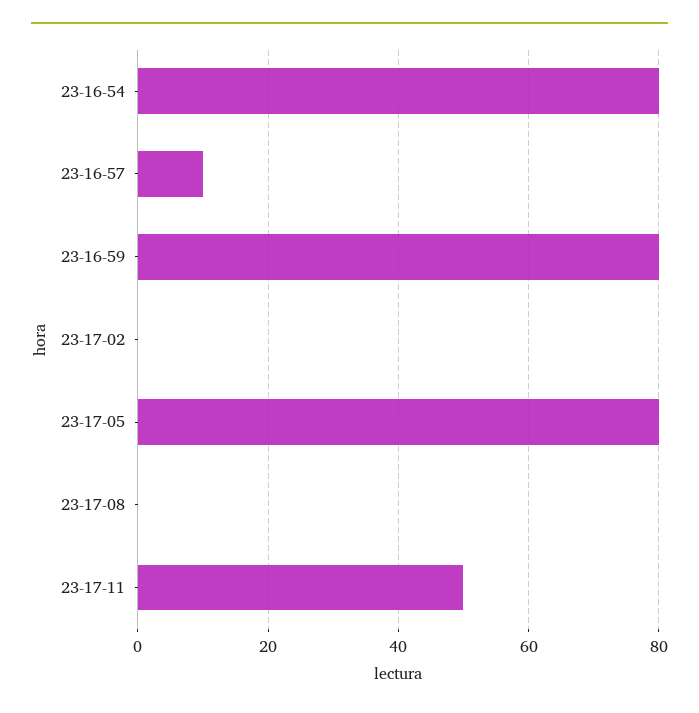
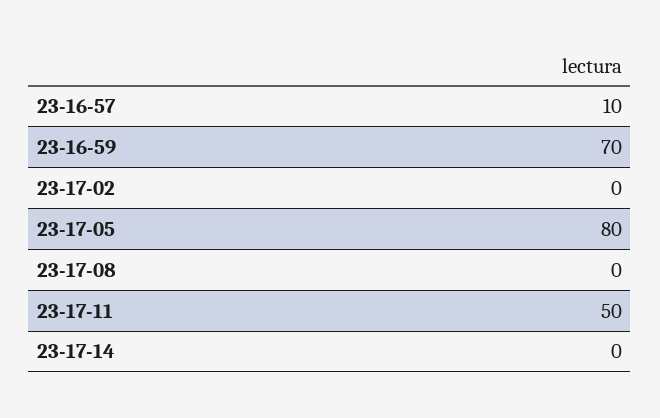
23-16-54: 80 -> none
23-16-59: 80 -> 70
23-17-14: none -> 0

